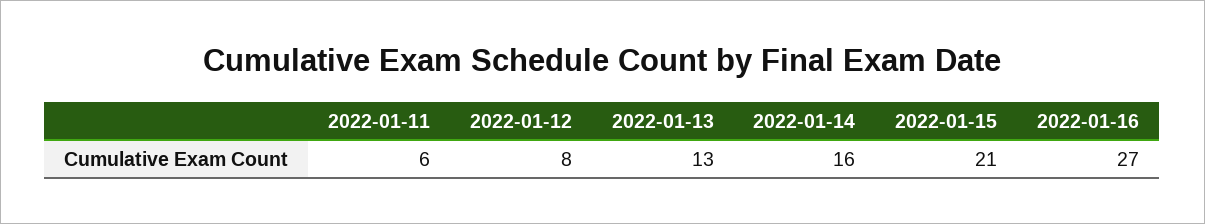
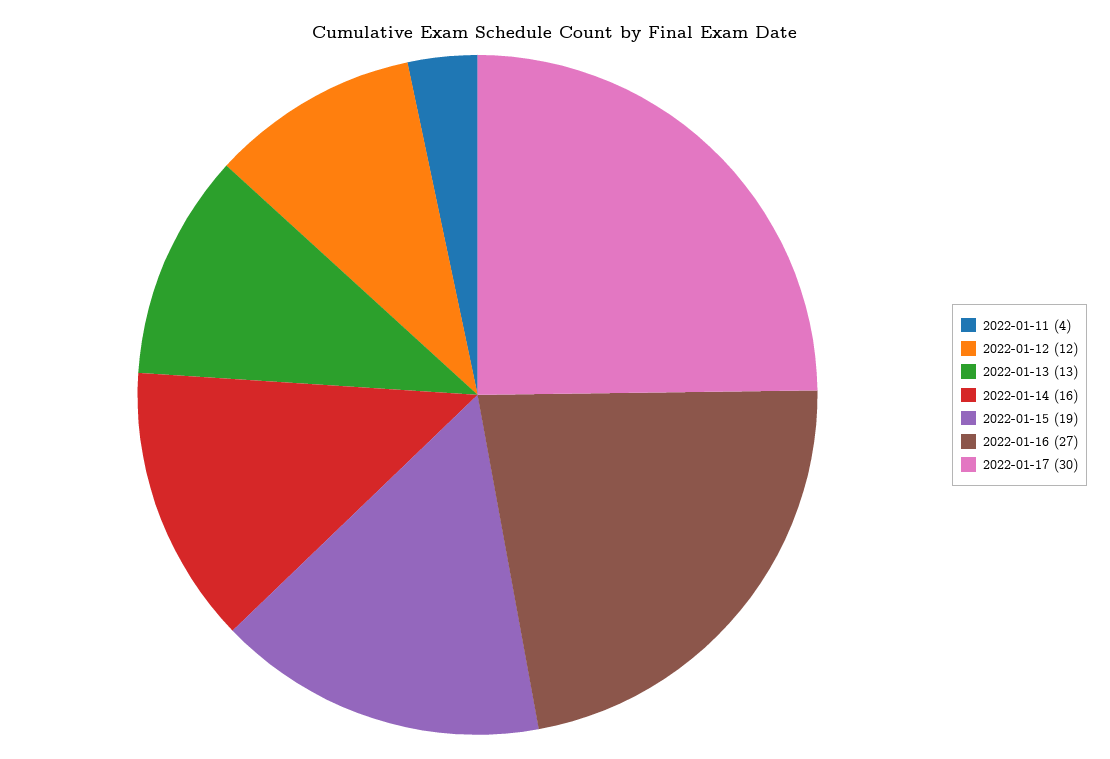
2022-01-11: 6 -> 4
2022-01-12: 8 -> 12
2022-01-15: 21 -> 19
2022-01-17: none -> 30

